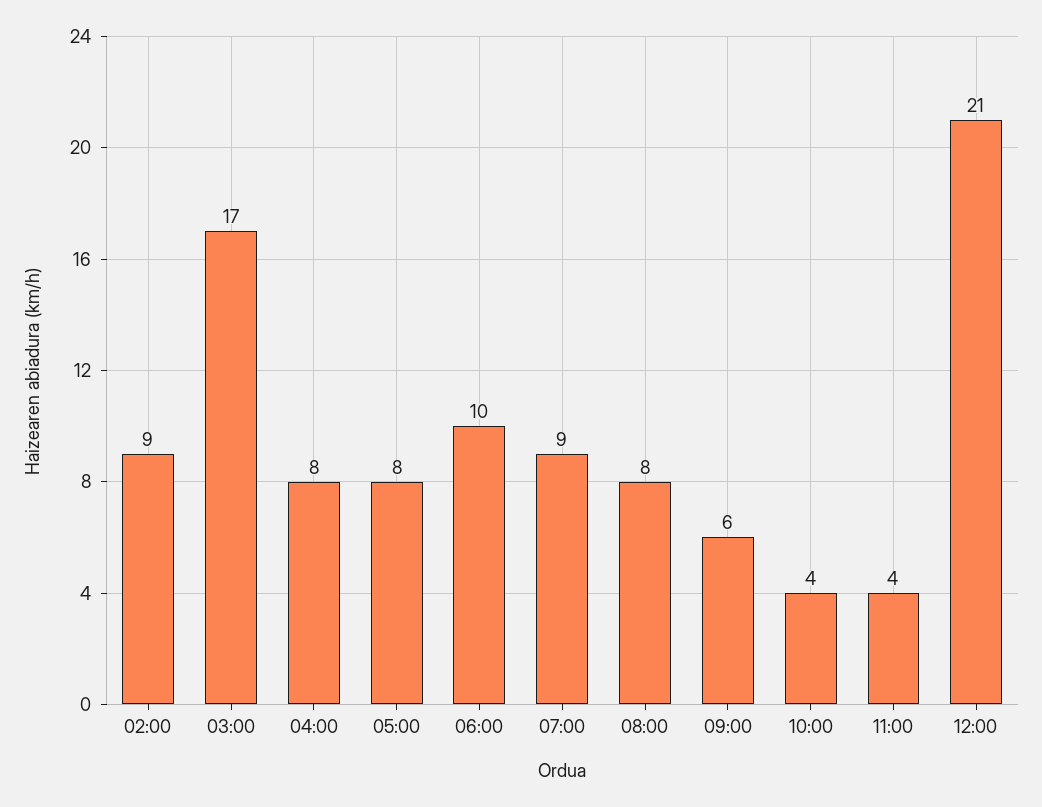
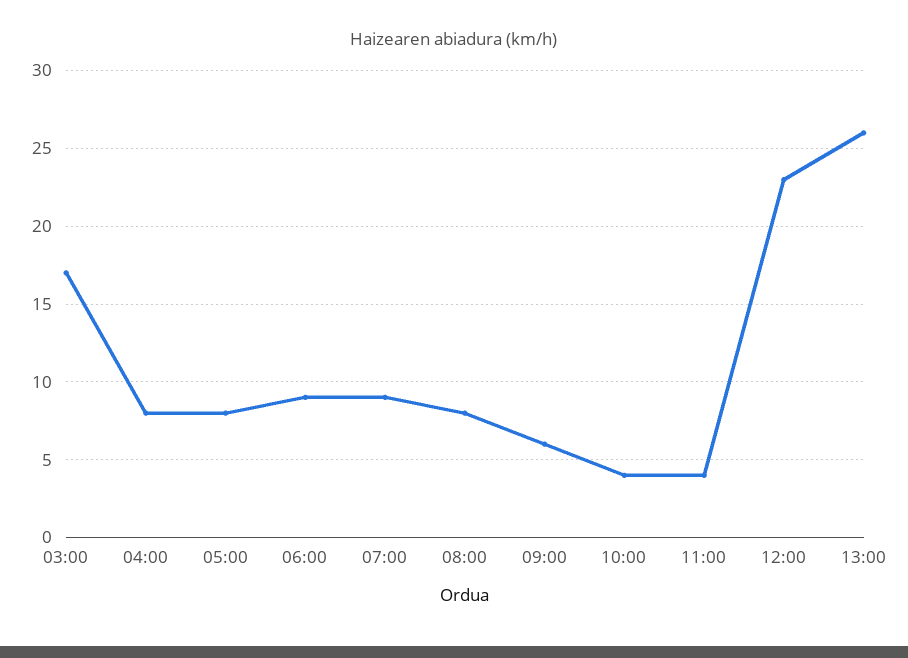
02:00: 9 -> none
06:00: 10 -> 9
12:00: 21 -> 23
13:00: none -> 26

